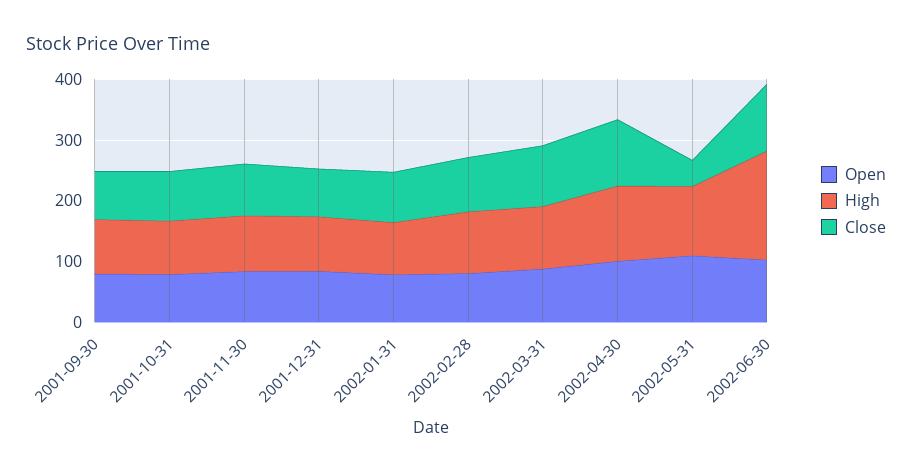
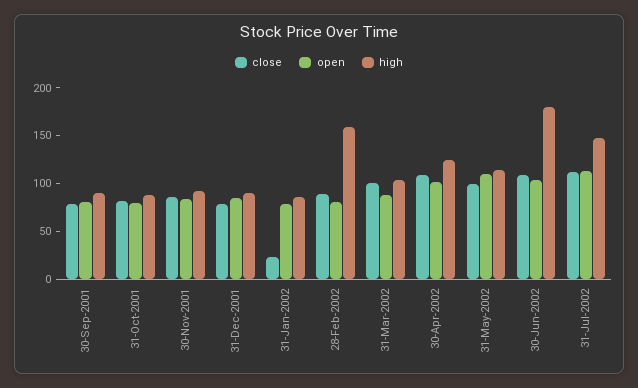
Close, 2002-01-31: 80 -> 20
High, 2002-02-28: 100 -> 160
Close, 2002-05-31: 40 -> 100
Close, 31-Jul-2002: none -> 110
Open, 31-Jul-2002: none -> 110
High, 31-Jul-2002: none -> 150

